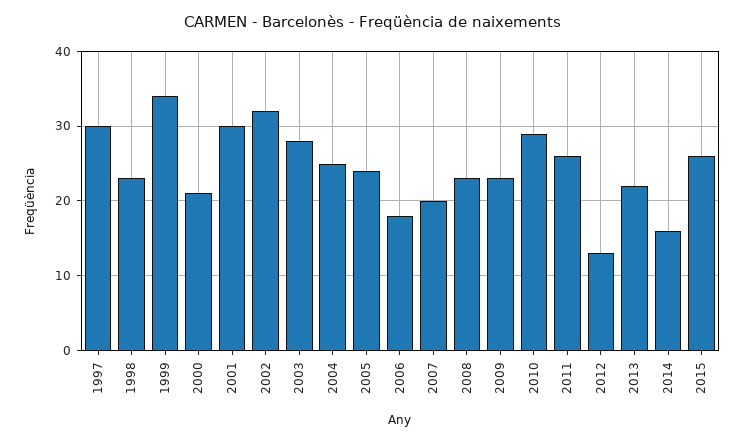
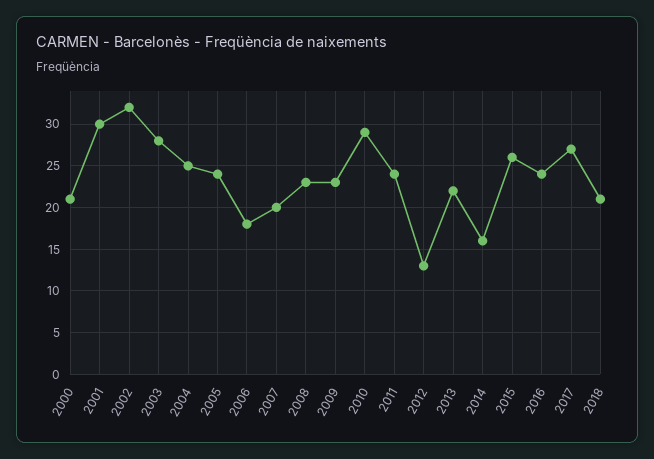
1997: 30 -> none
1998: 23 -> none
1999: 34 -> none
2011: 26 -> 24
2016: none -> 24
2017: none -> 27
2018: none -> 21

